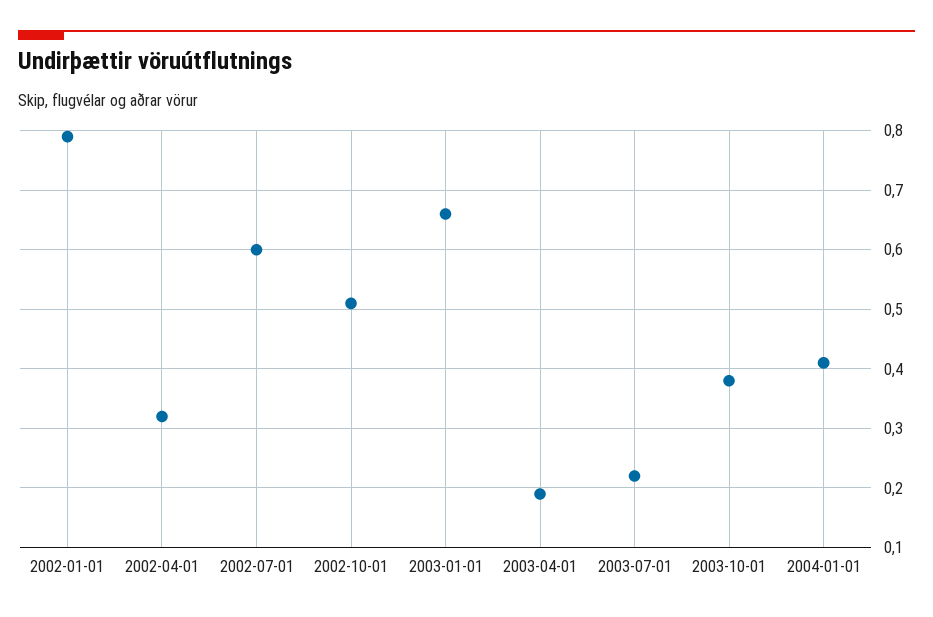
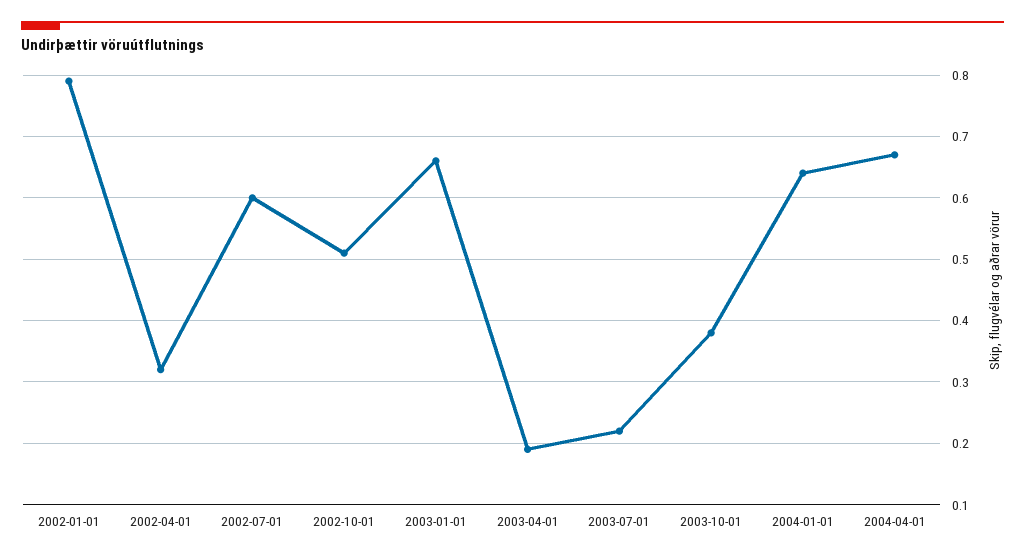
2004-01-01: 0.4 -> 0.64
2004-04-01: none -> 0.67

